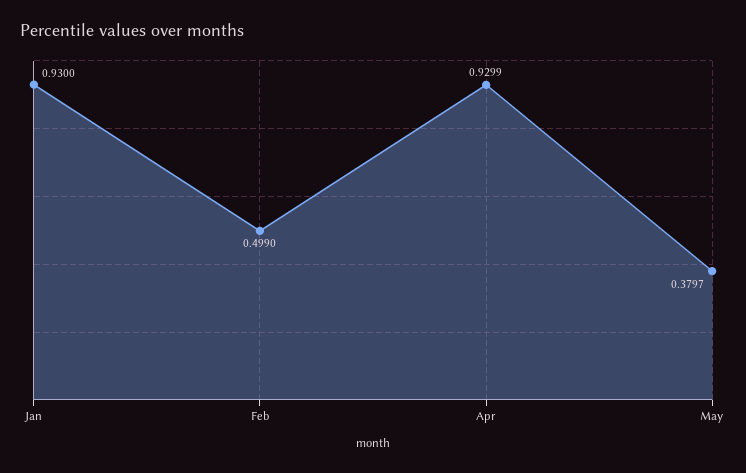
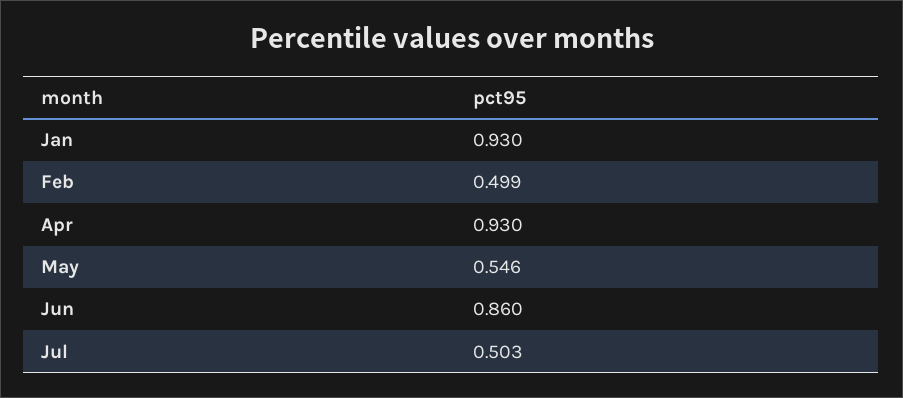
May: 0.3797 -> 0.546
Jun: none -> 0.86
Jul: none -> 0.503

